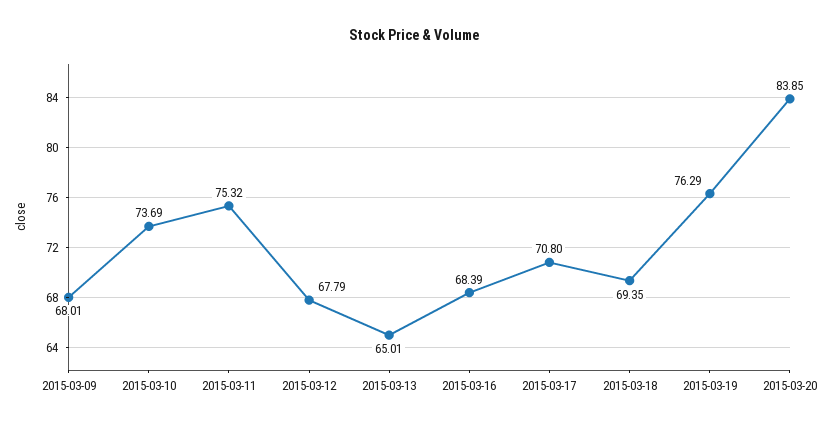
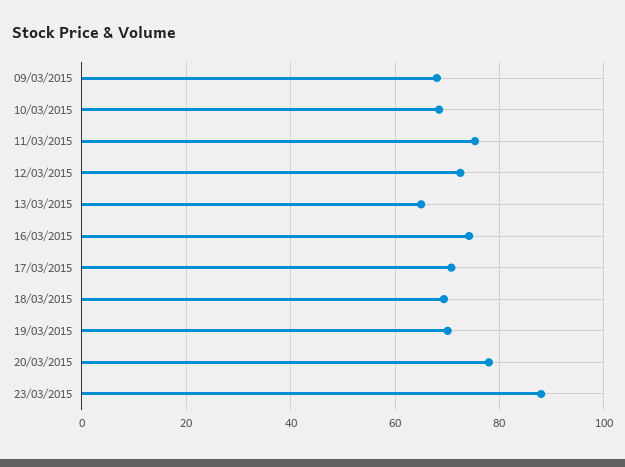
2015-03-10: 73.69 -> 68
2015-03-12: 67.79 -> 72
2015-03-16: 68.39 -> 74
2015-03-19: 76.29 -> 70
2015-03-20: 83.85 -> 78
23/03/2015: none -> 88

